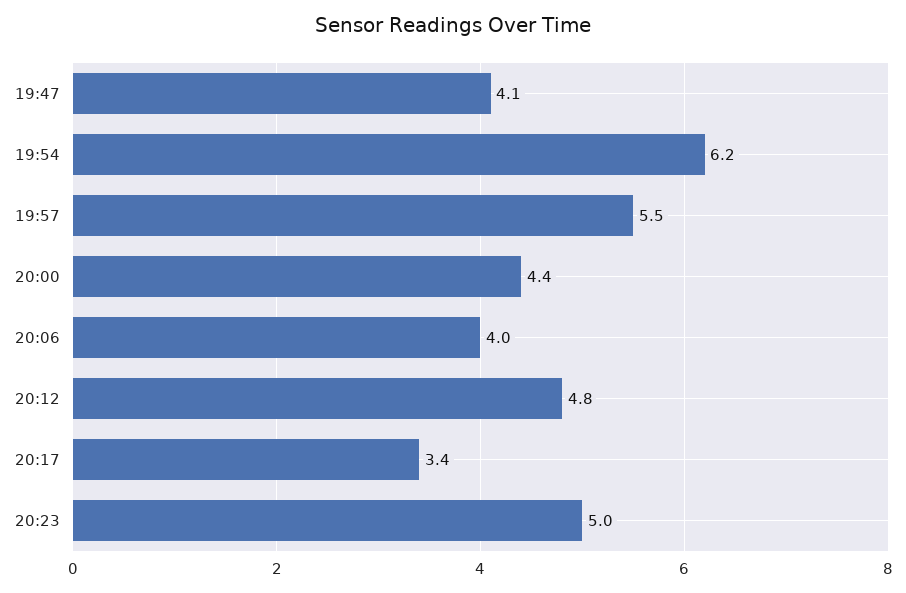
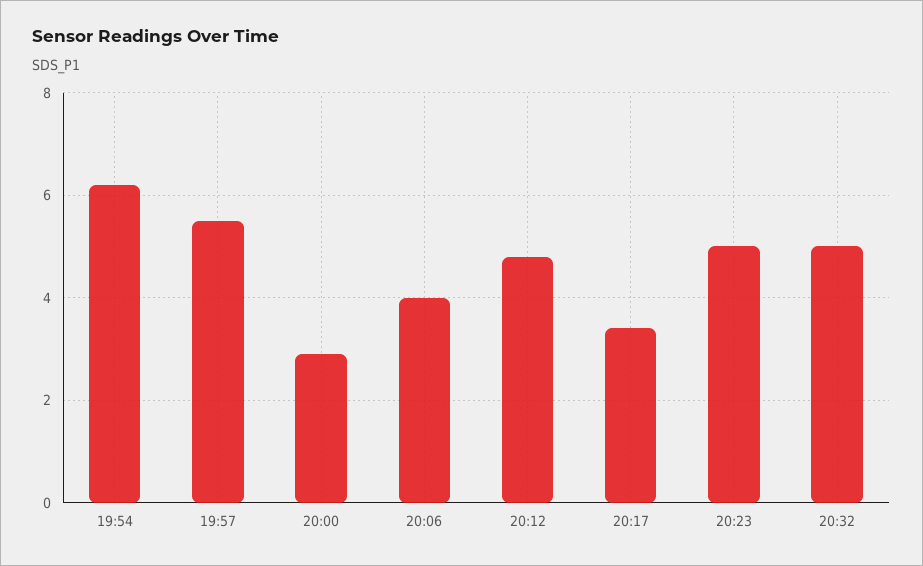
19:47: 4.1 -> none
20:00: 4.4 -> 3
20:32: none -> 5

